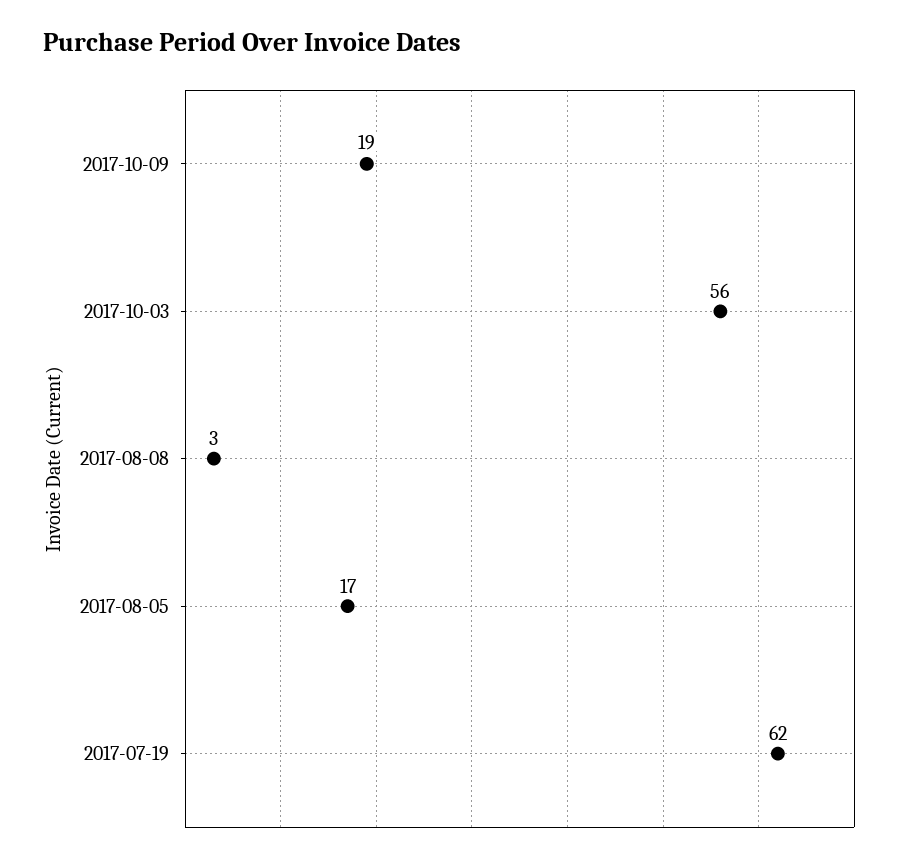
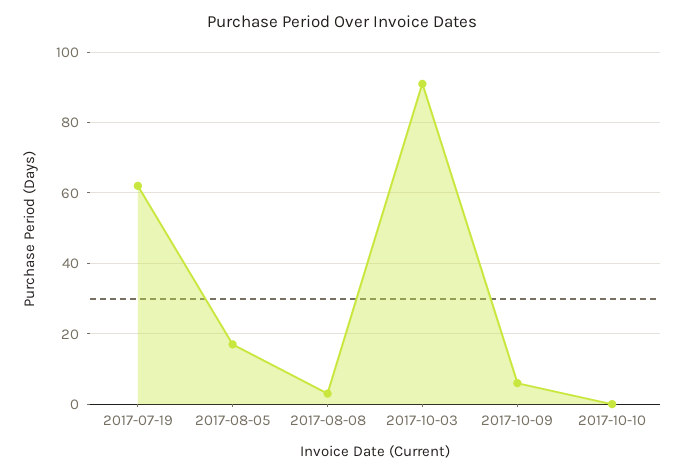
2017-10-09: 19 -> 5
2017-10-03: 56 -> 90
2017-10-10: none -> 0

